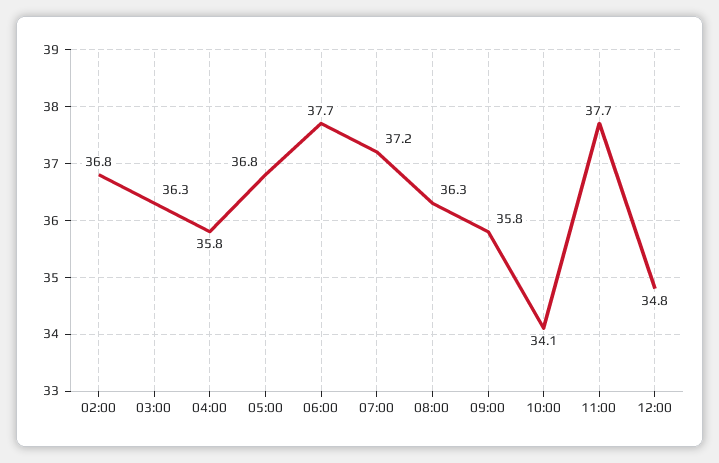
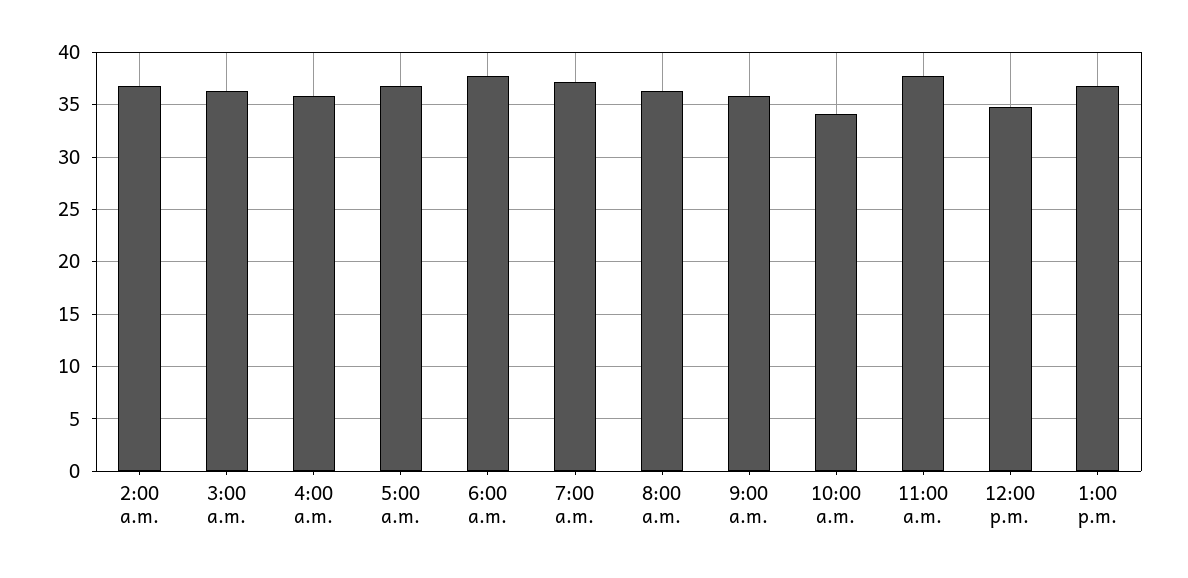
1:00 p.m.: none -> 37

